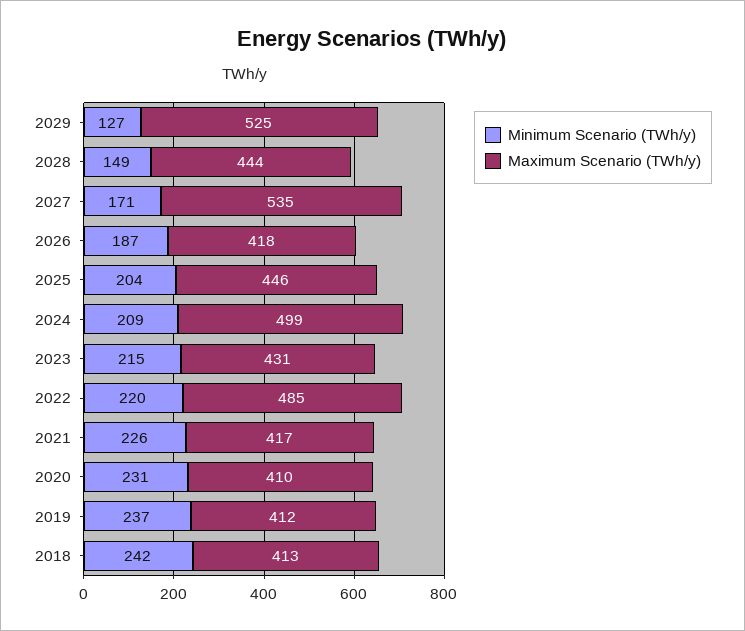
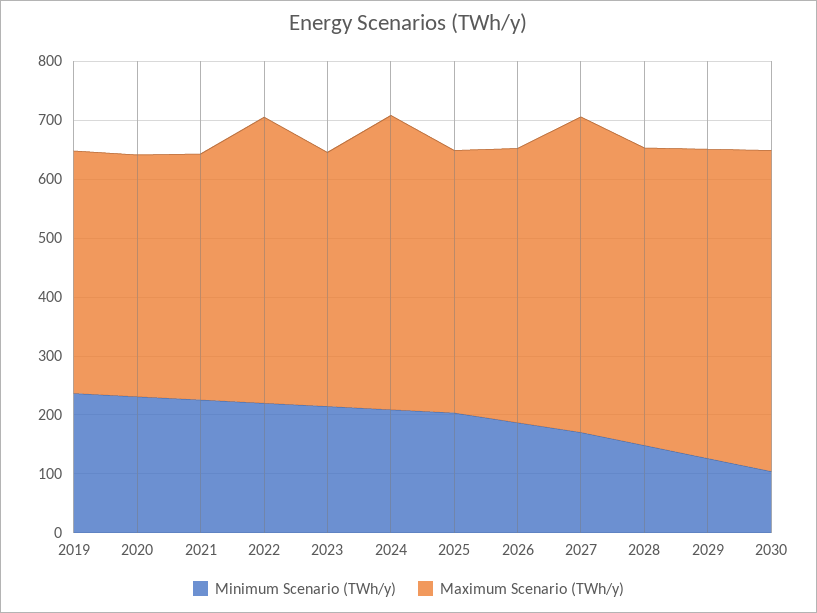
Maximum Scenario (TWh/y), 2028: 444 -> 500
Maximum Scenario (TWh/y), 2026: 418 -> 460
Minimum Scenario (TWh/y), 2018: 242 -> none
Maximum Scenario (TWh/y), 2018: 413 -> none
Minimum Scenario (TWh/y), 2030: none -> 100
Maximum Scenario (TWh/y), 2030: none -> 540

